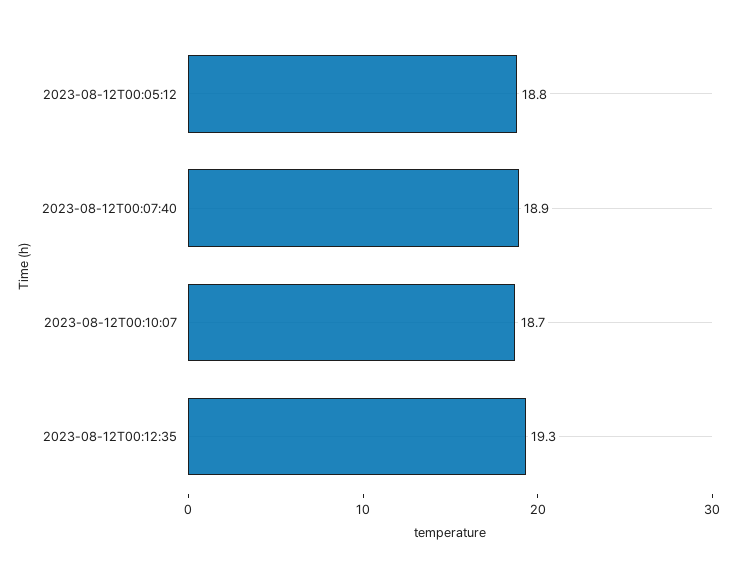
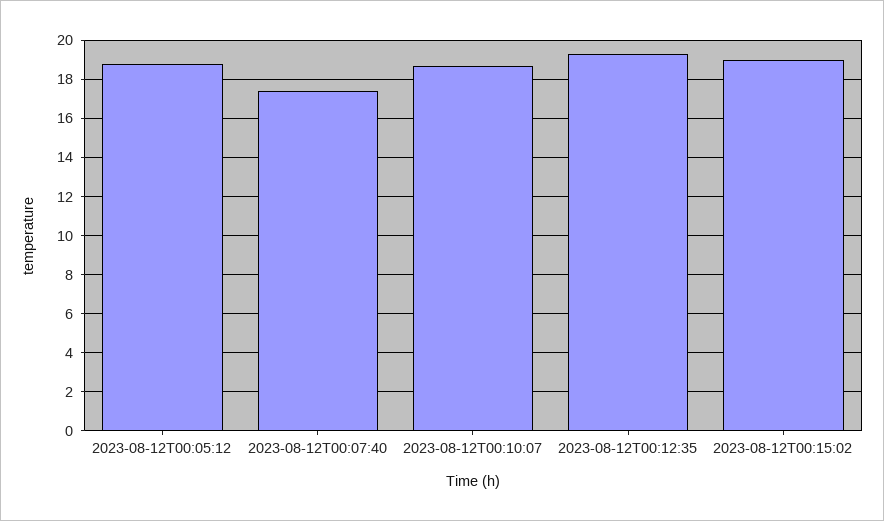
2023-08-12T00:07:40: 18.9 -> 17.5
2023-08-12T00:15:02: none -> 19

